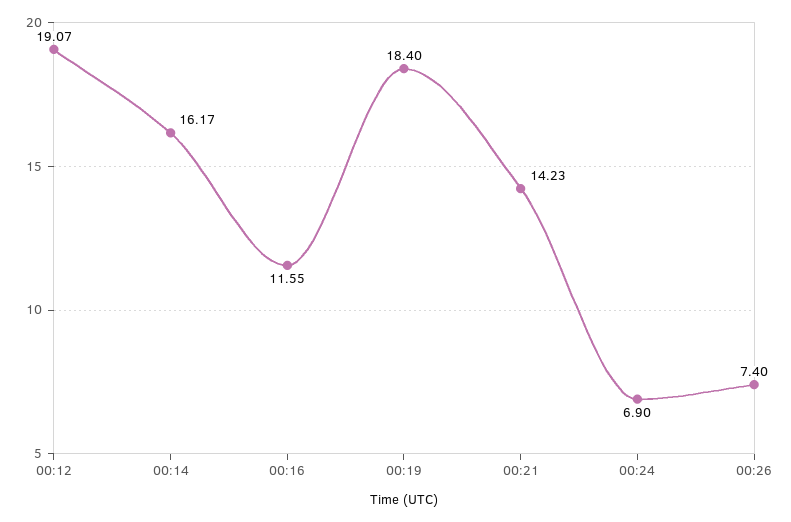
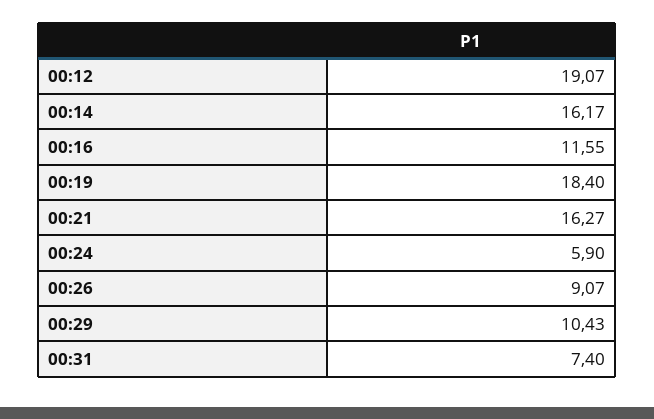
00:21: 14.23 -> 16.27
00:24: 6.9 -> 5.9
00:26: 7.4 -> 9.07
00:29: none -> 10.43
00:31: none -> 7.4

